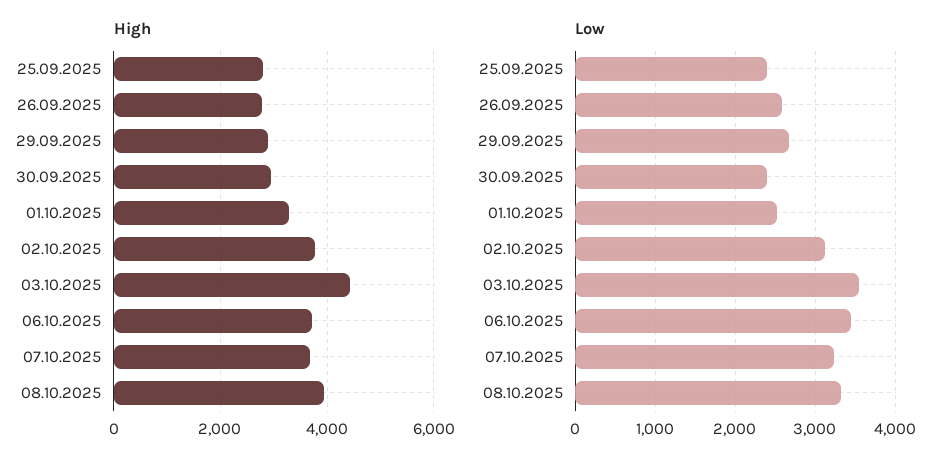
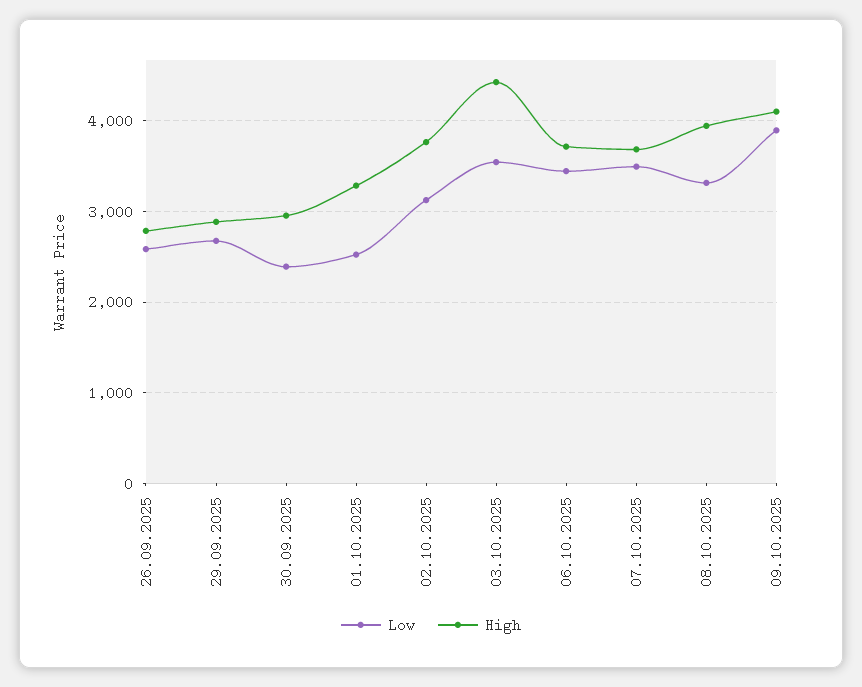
High, 25.09.2025: 2800 -> none
Low, 25.09.2025: 2400 -> none
Low, 07.10.2025: 3200 -> 3500
Low, 09.10.2025: none -> 3900
High, 09.10.2025: none -> 4100

